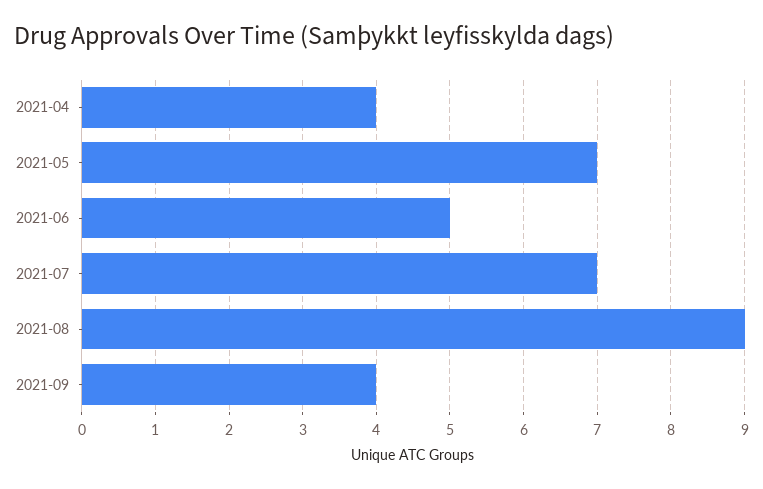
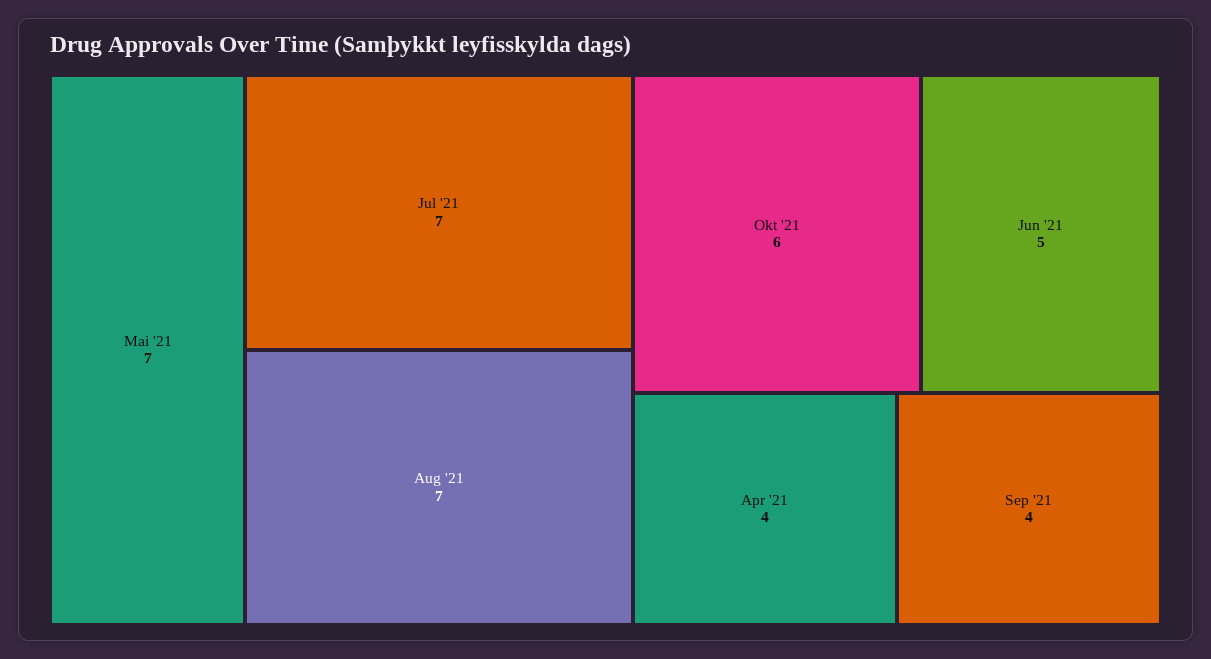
2021-08: 9 -> 7
Okt '21: none -> 6

